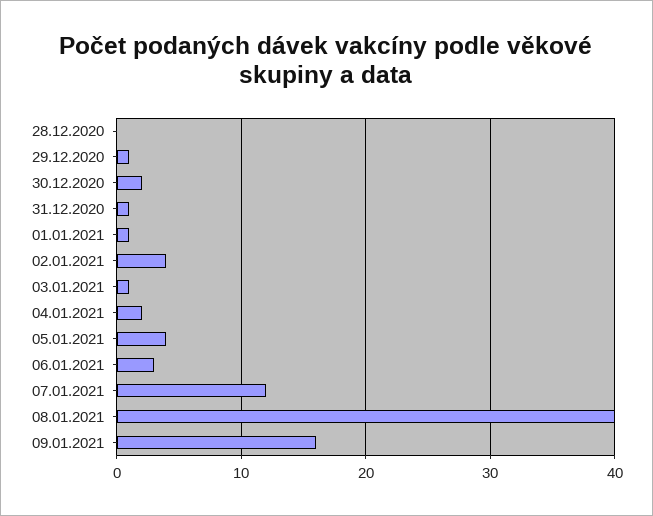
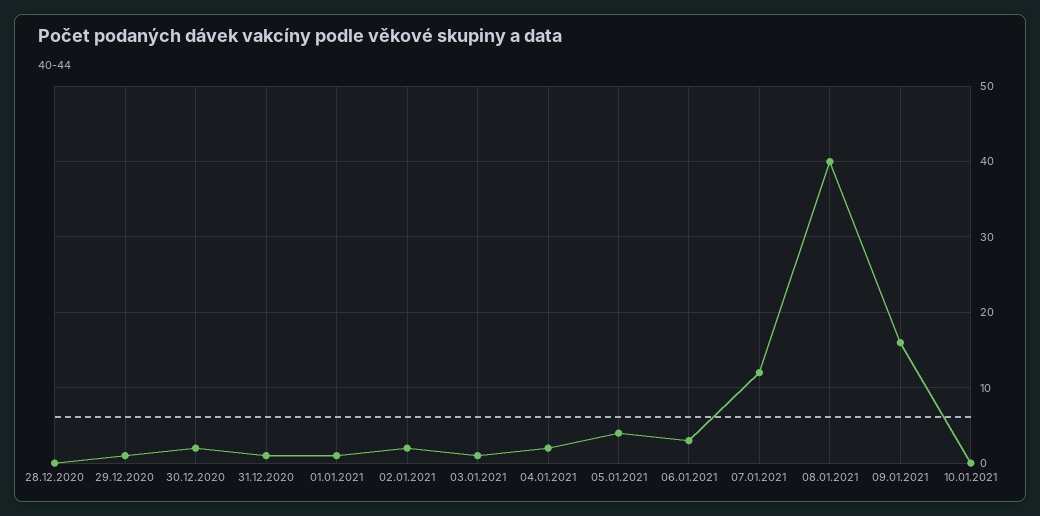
02.01.2021: 4 -> 2
10.01.2021: none -> 0

